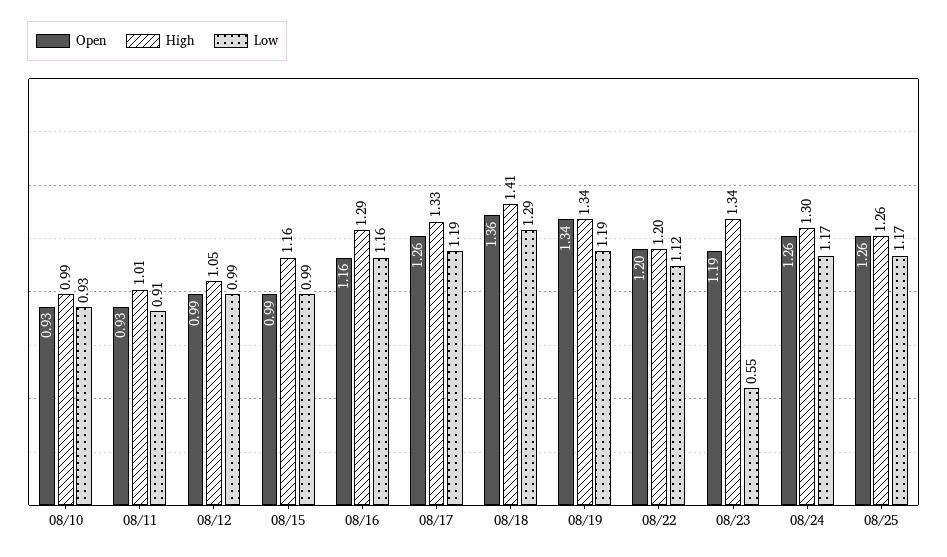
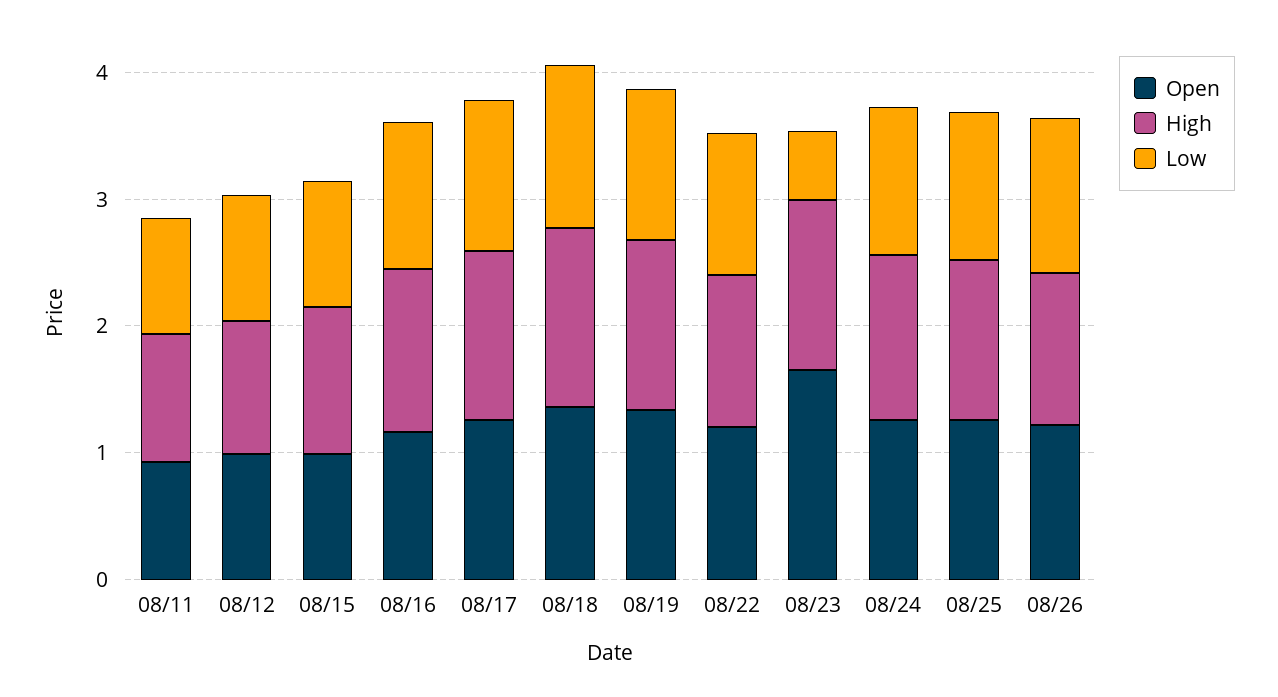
Open, 08/10: 0.93 -> none
High, 08/10: 0.99 -> none
Low, 08/10: 0.93 -> none
Open, 08/23: 1.19 -> 1.6
Open, 08/26: none -> 1.2
High, 08/26: none -> 1.2
Low, 08/26: none -> 1.2

